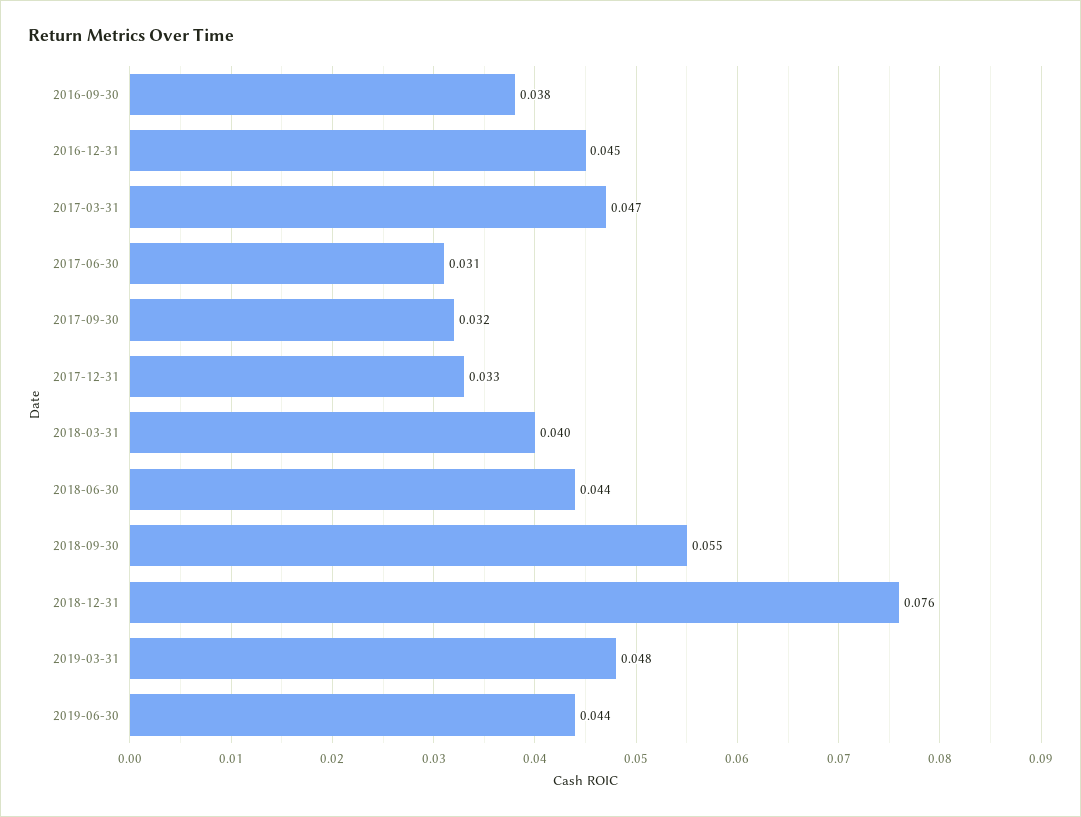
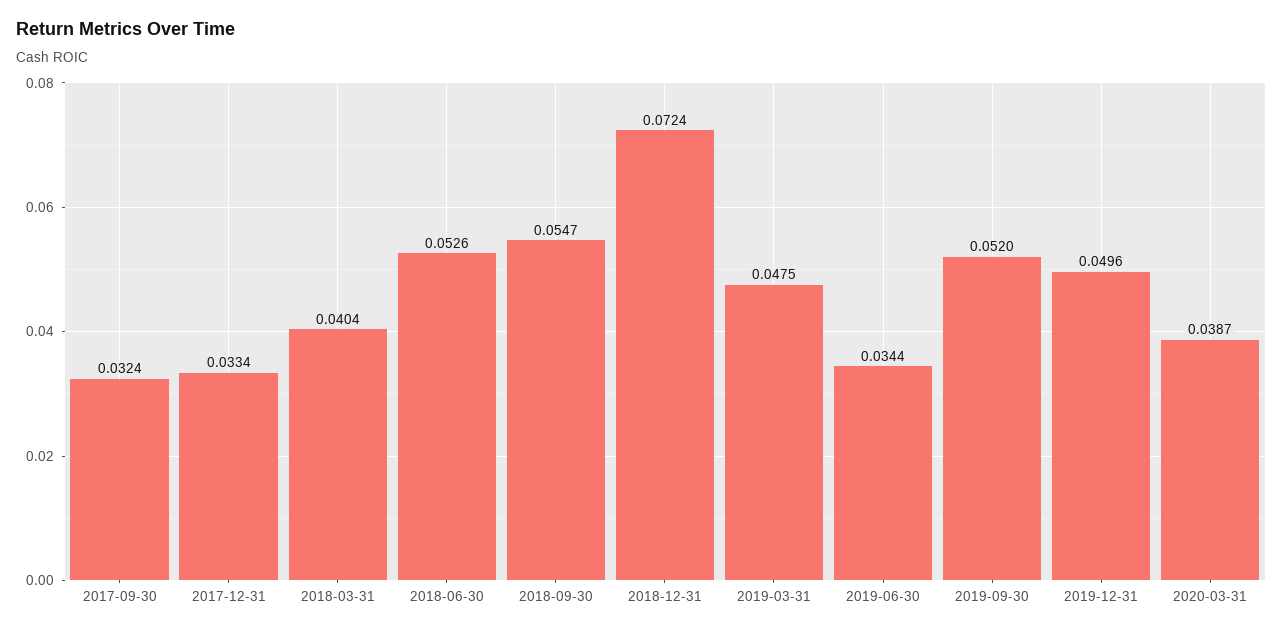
2016-09-30: 0.038 -> none
2016-12-31: 0.045 -> none
2017-03-31: 0.047 -> none
2017-06-30: 0.031 -> none
2018-06-30: 0.044 -> 0.0526
2018-12-31: 0.076 -> 0.0724
2019-06-30: 0.044 -> 0.0344
2019-09-30: none -> 0.052
2019-12-31: none -> 0.0496
2020-03-31: none -> 0.0387

